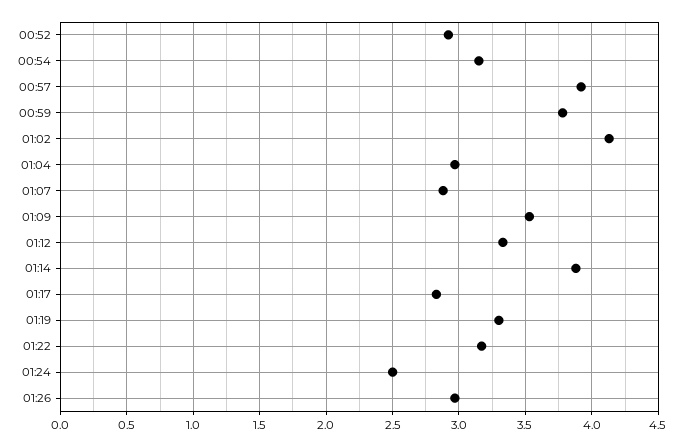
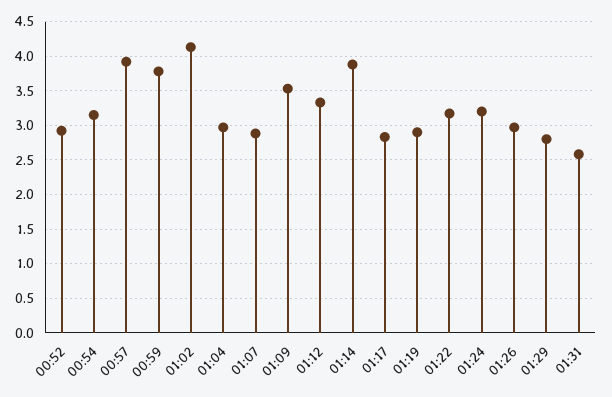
01:19: 3.3 -> 2.9
01:24: 2.5 -> 3.2
01:29: none -> 2.8
01:31: none -> 2.6

